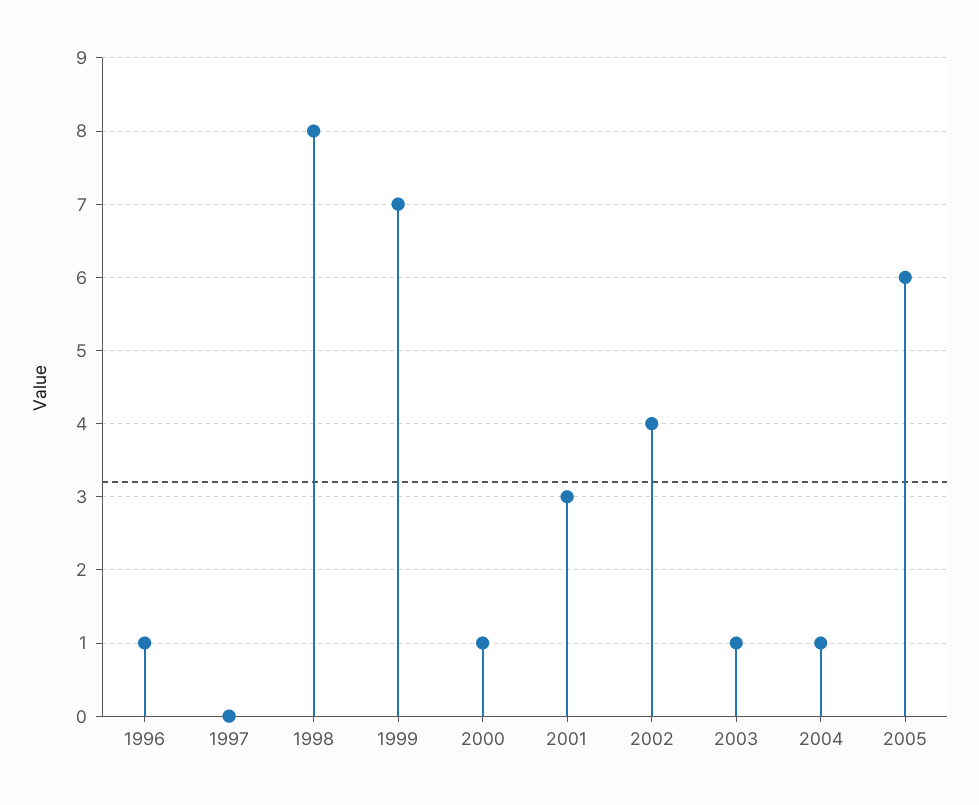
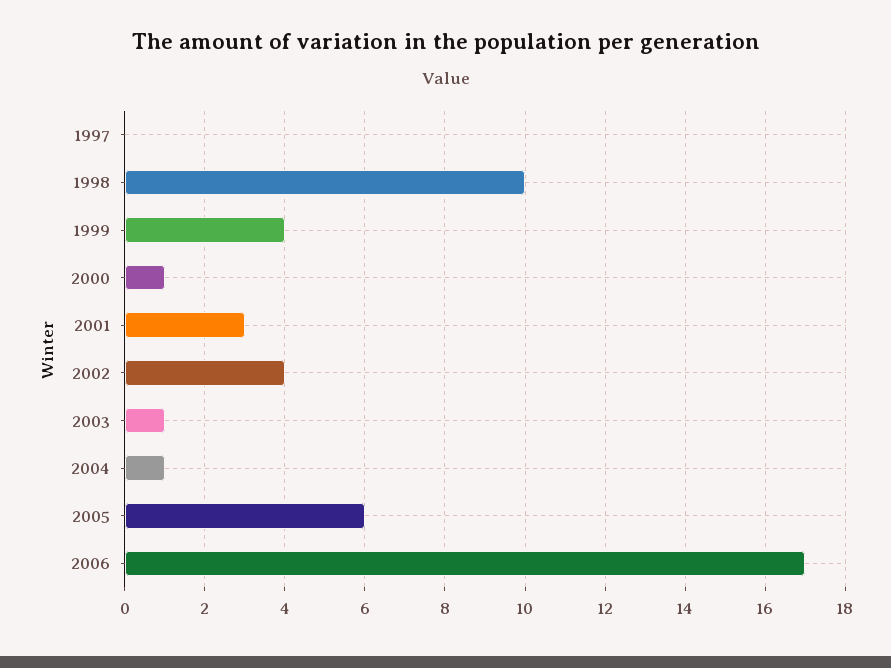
1996: 1 -> none
1998: 8 -> 10
1999: 7 -> 4
2006: none -> 17

